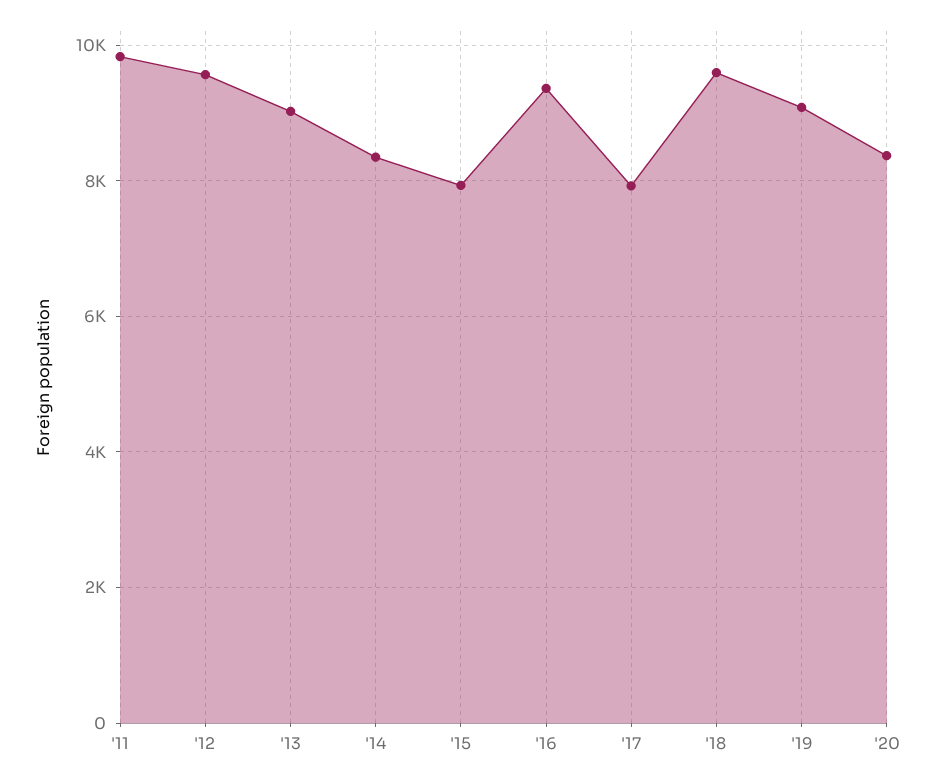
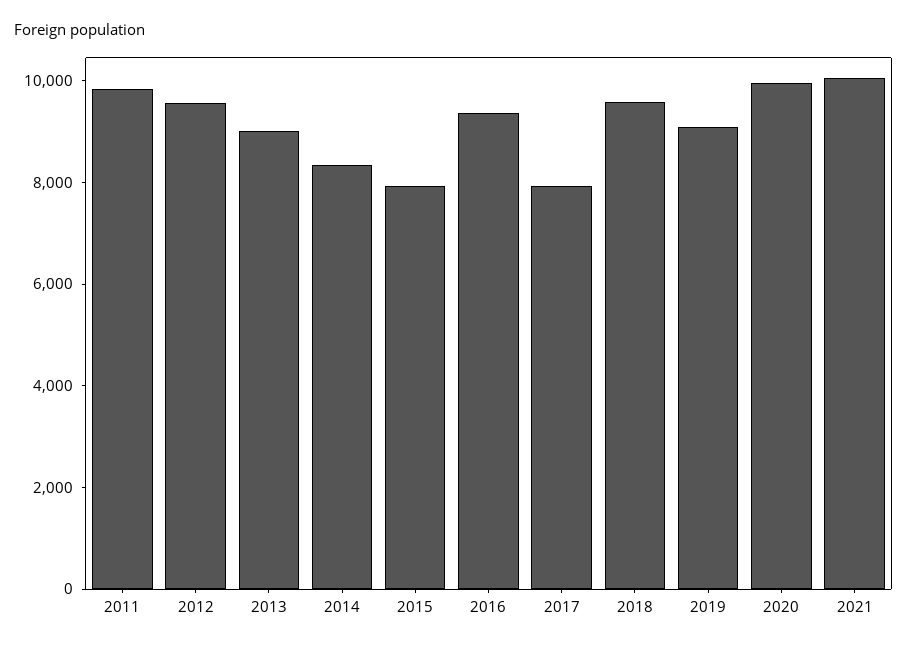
'20: 8400 -> 10000
2021: none -> 10000

